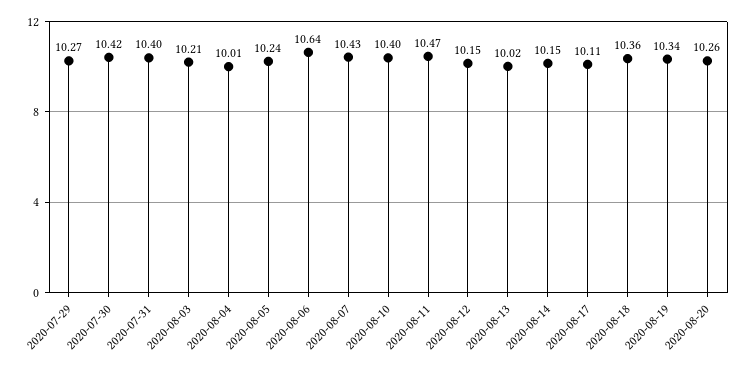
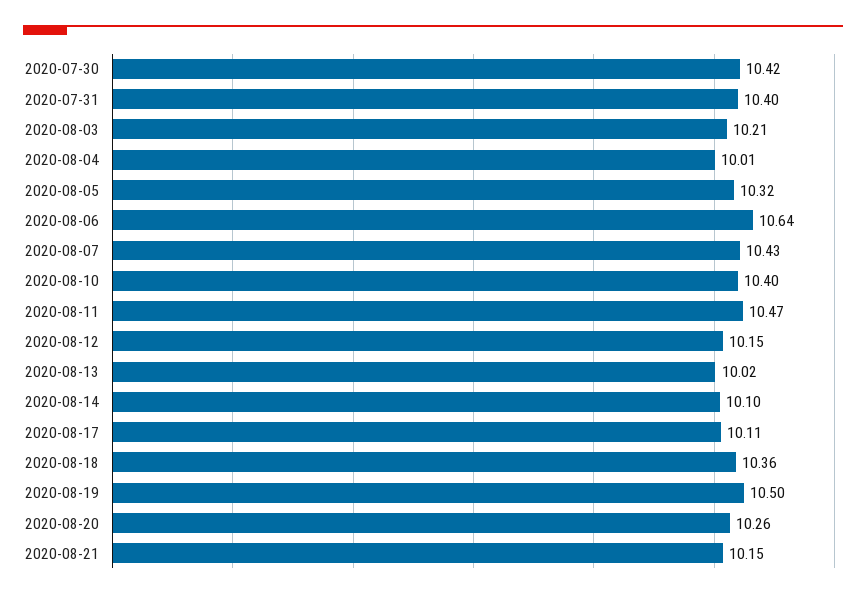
2020-07-29: 10.27 -> none
2020-08-05: 10.24 -> 10.32
2020-08-14: 10.15 -> 10.1
2020-08-19: 10.34 -> 10.5
2020-08-21: none -> 10.15

